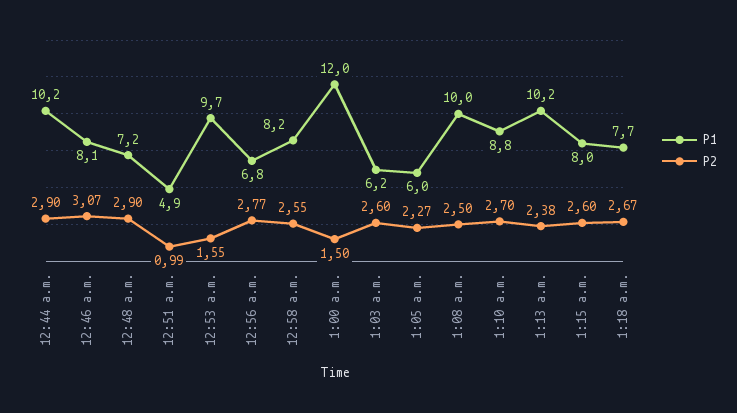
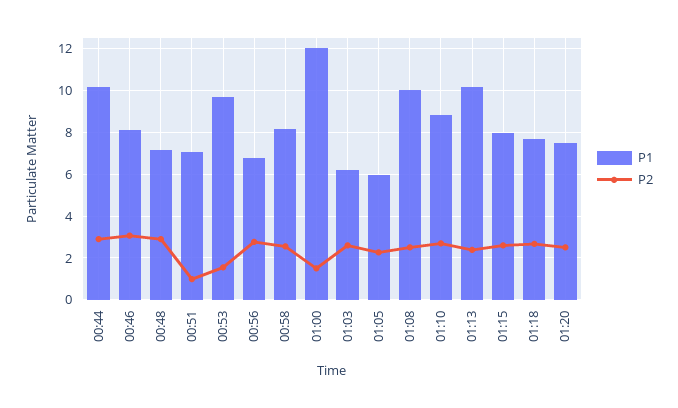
P1, 12:51 a.m.: 4.9 -> 7
P1, 01:20: none -> 7.5
P2, 01:20: none -> 2.5

